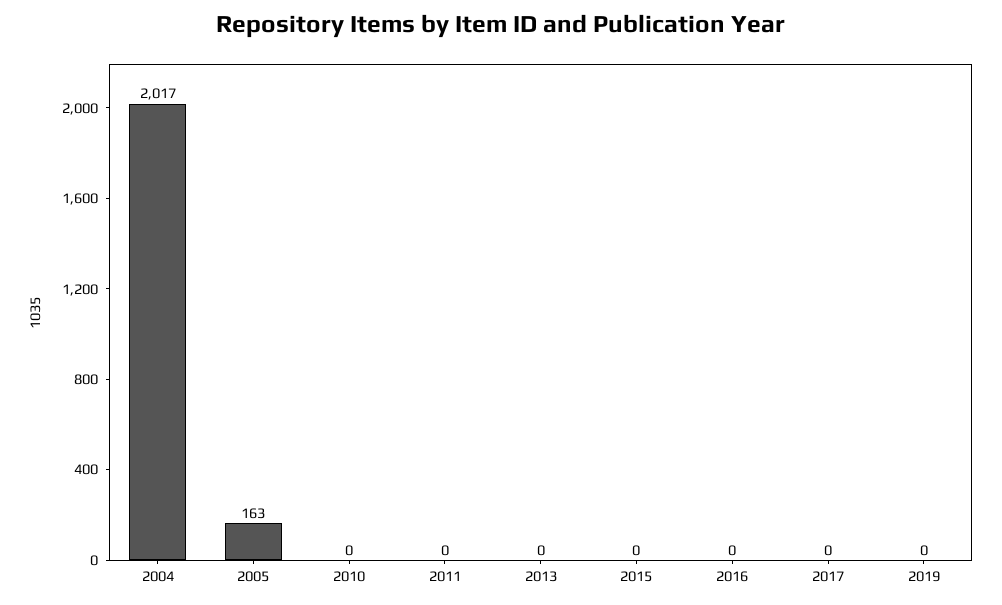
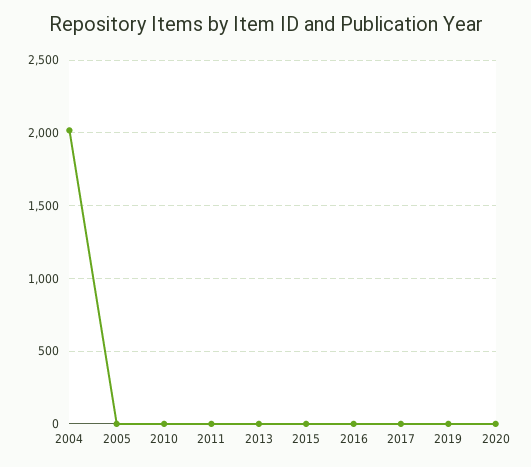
2005: 163 -> 0
2020: none -> 0

